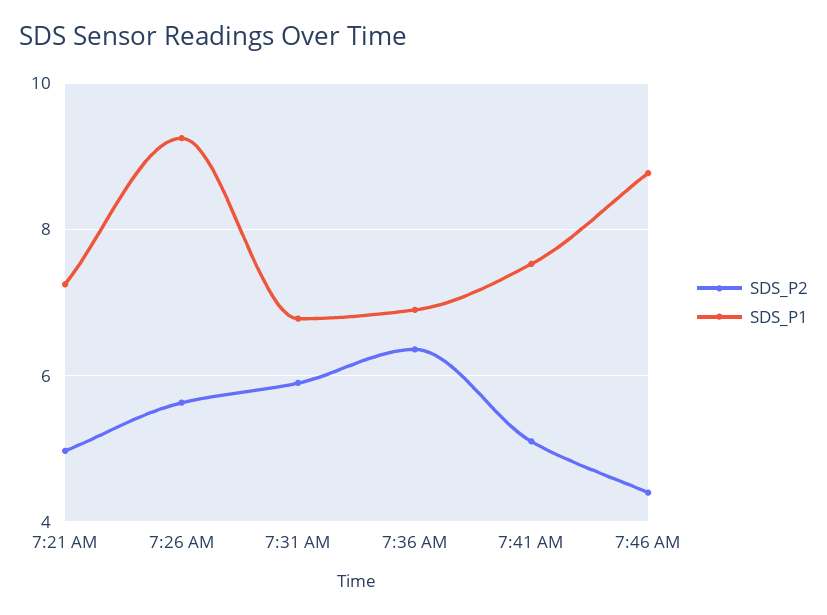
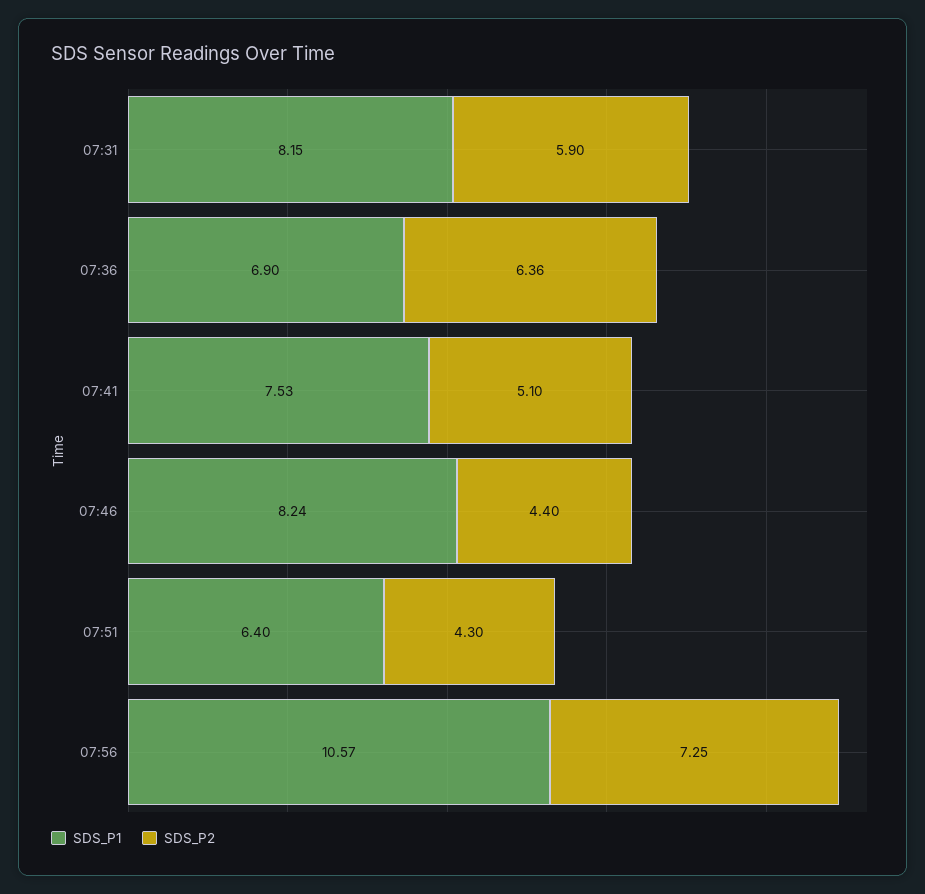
SDS_P2, 7:21 AM: 5 -> none
SDS_P1, 7:21 AM: 7.2 -> none
SDS_P2, 7:26 AM: 5.6 -> none
SDS_P1, 7:26 AM: 9.2 -> none
SDS_P1, 7:31 AM: 6.8 -> 8.15
SDS_P1, 7:46 AM: 8.8 -> 8.24
SDS_P1, 07:51: none -> 6.4
SDS_P2, 07:51: none -> 4.3
SDS_P1, 07:56: none -> 10.57
SDS_P2, 07:56: none -> 7.25

